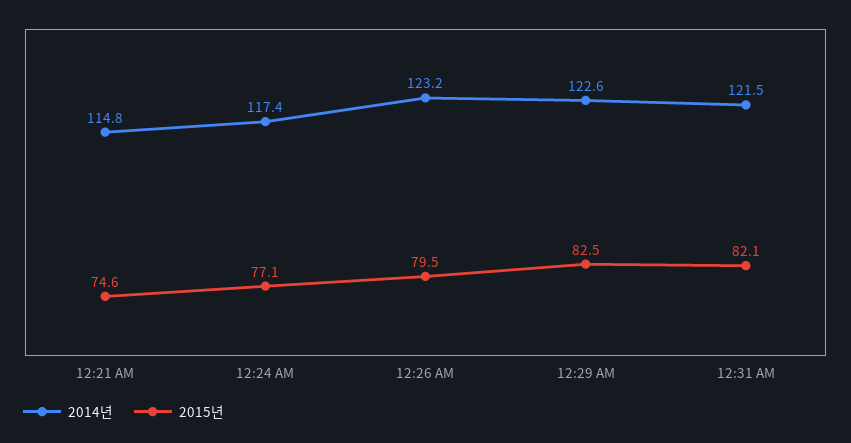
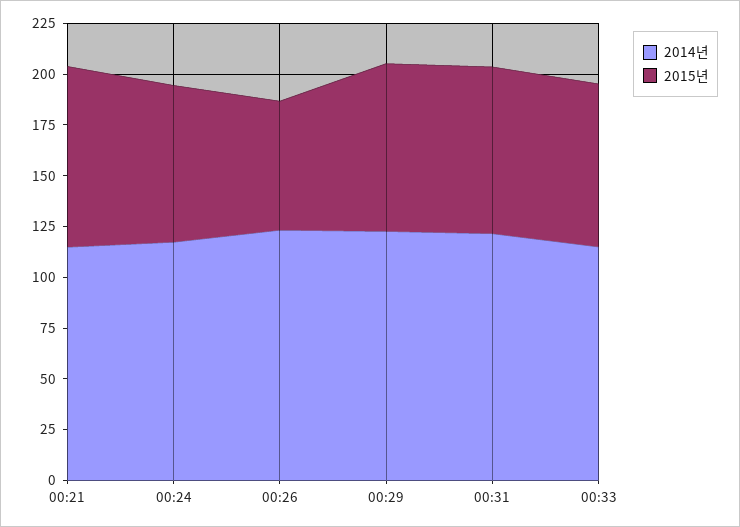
2015년, 12:21 AM: 74.6 -> 90
2015년, 12:26 AM: 79.5 -> 65
2014년, 00:33: none -> 115
2015년, 00:33: none -> 80

